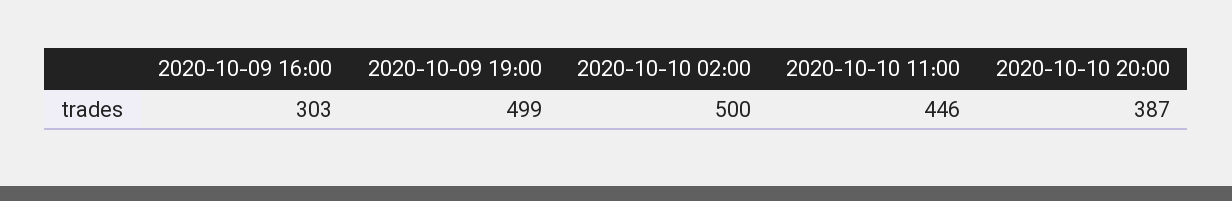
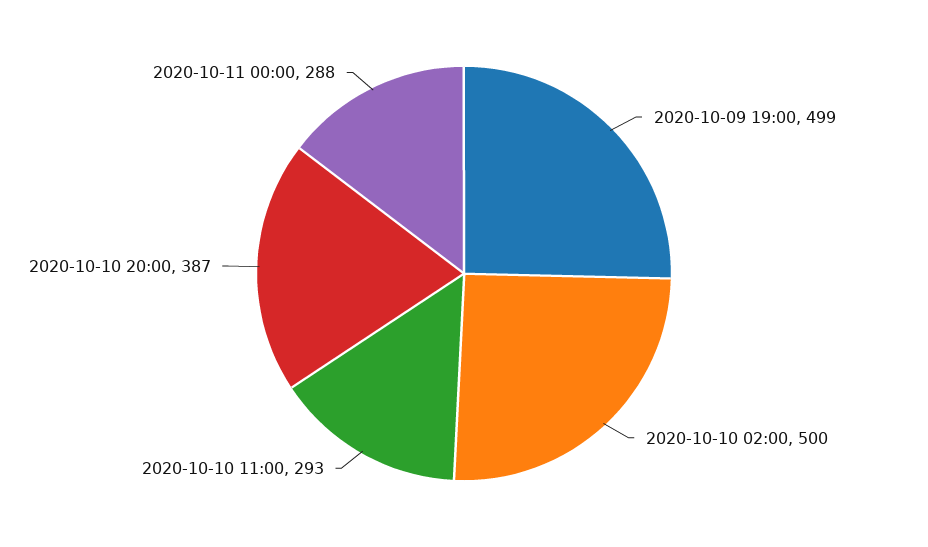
2020-10-09 16:00: 303 -> none
2020-10-10 11:00: 446 -> 293
2020-10-11 00:00: none -> 288

